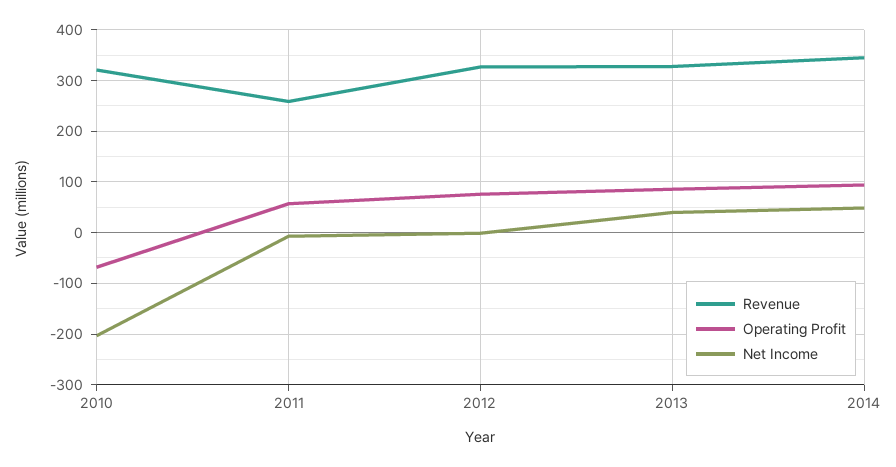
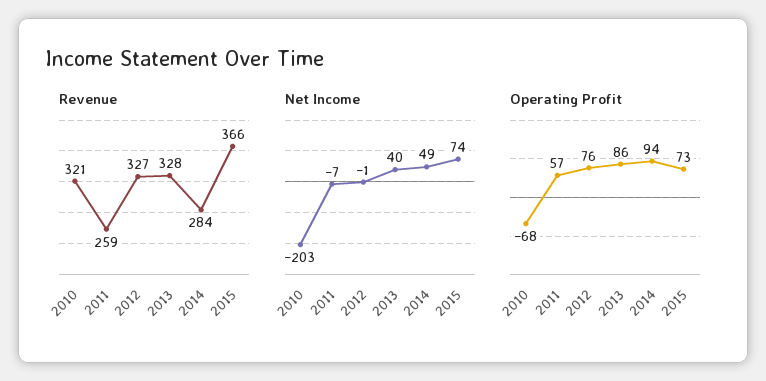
Revenue, 2014: 340 -> 284
Revenue, 2015: none -> 366
Net Income, 2015: none -> 74
Operating Profit, 2015: none -> 73

